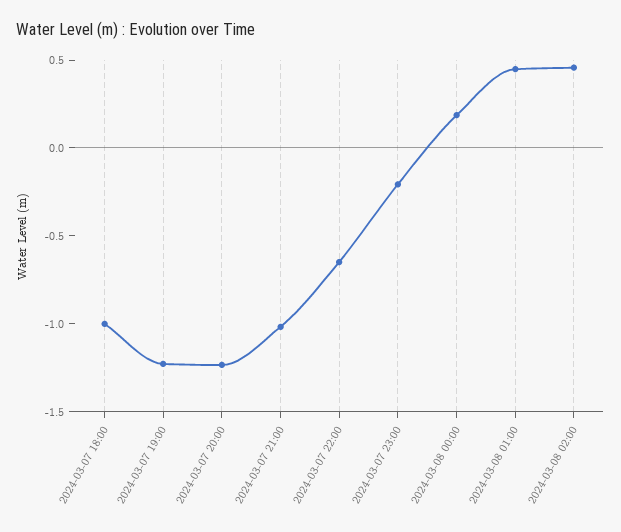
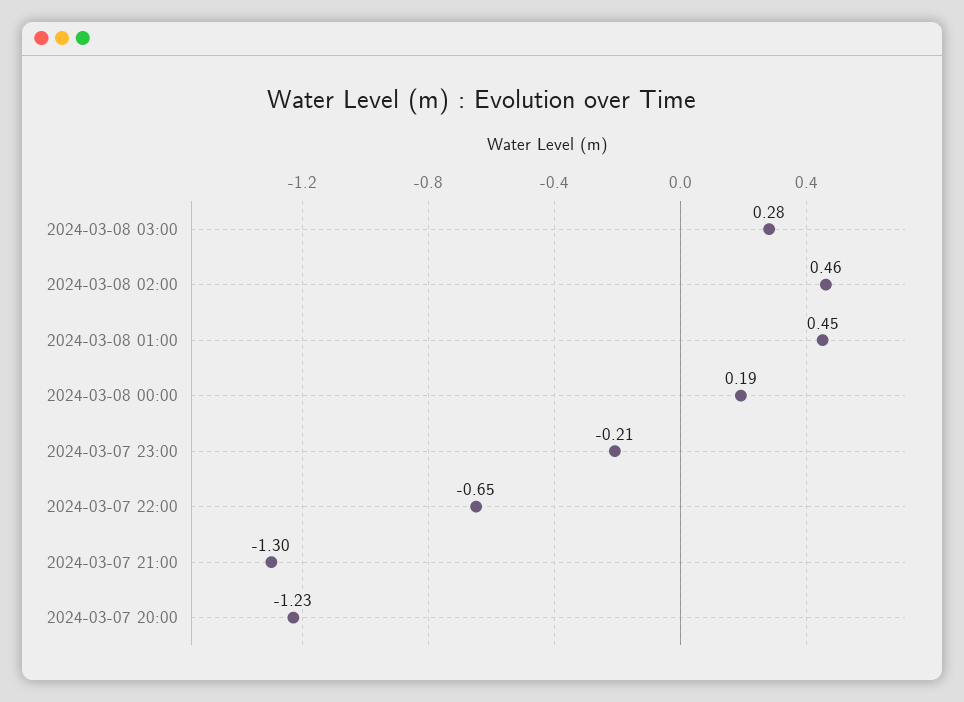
2024-03-07 18:00: -1 -> none
2024-03-07 19:00: -1.2 -> none
2024-03-07 21:00: -1 -> -1.3
2024-03-08 03:00: none -> 0.28

